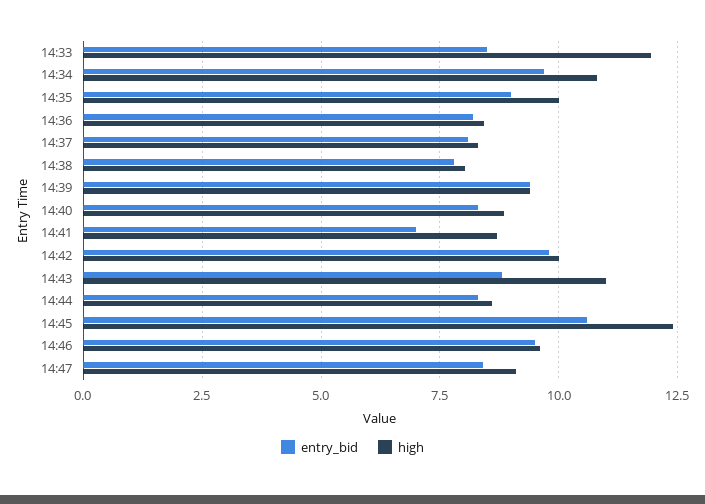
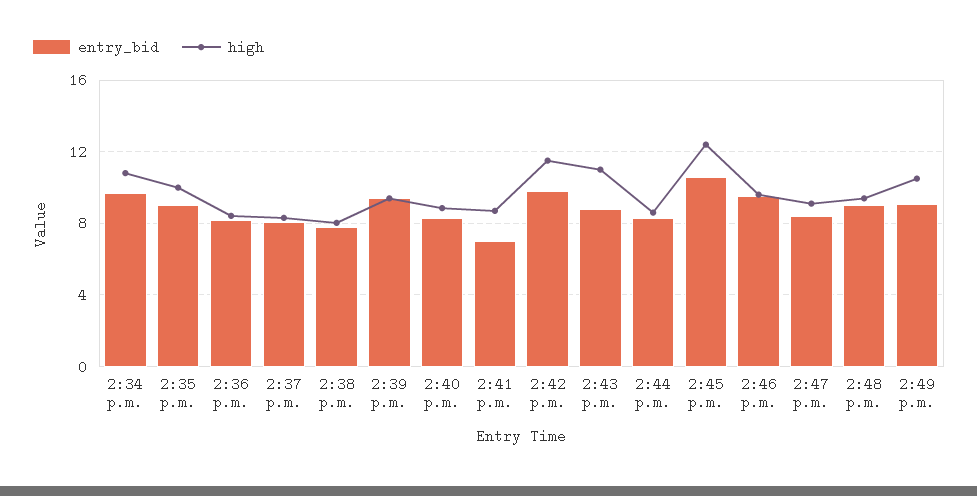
entry_bid, 14:33: 8.5 -> none
high, 14:33: 12 -> none
high, 14:42: 10 -> 11.5
entry_bid, 2:48 p.m.: none -> 9
high, 2:48 p.m.: none -> 9.5
entry_bid, 2:49 p.m.: none -> 9
high, 2:49 p.m.: none -> 10.5

